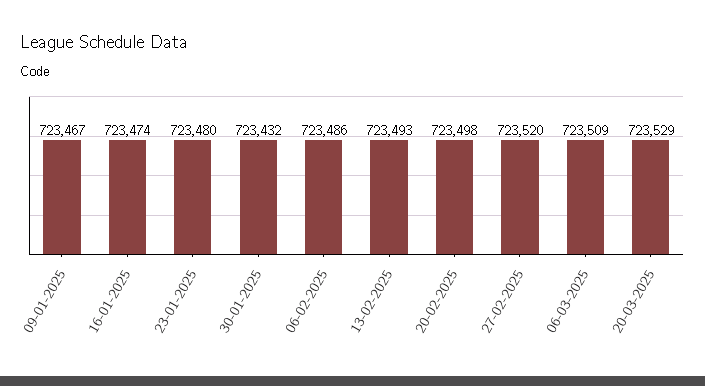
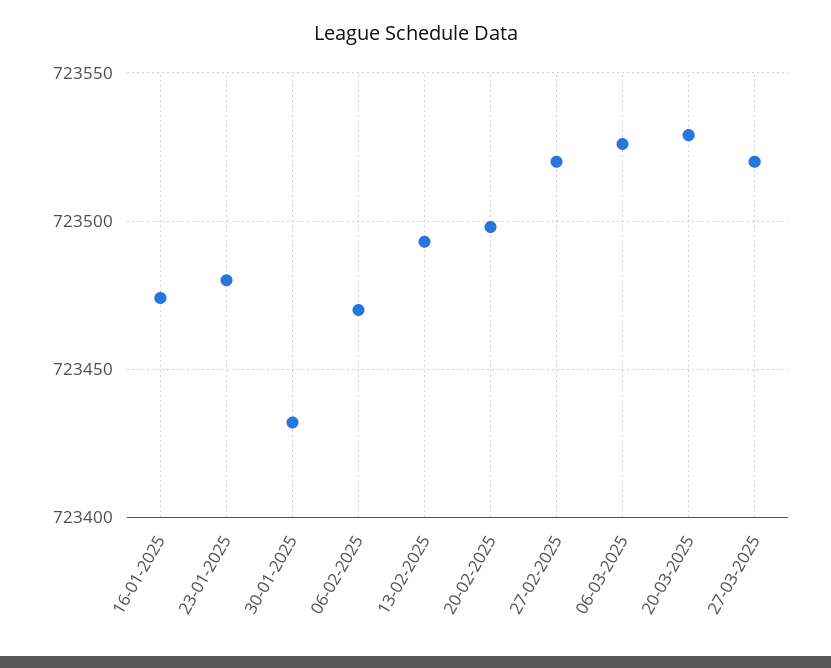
09-01-2025: 723467 -> none
06-02-2025: 723486 -> 723470
06-03-2025: 723509 -> 723525
27-03-2025: none -> 723520

